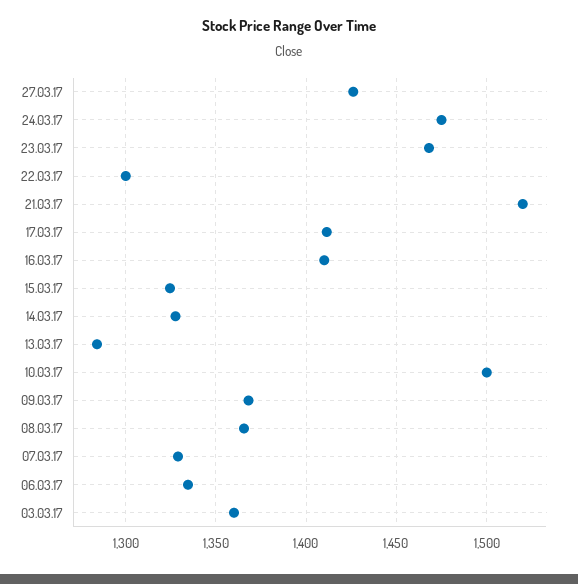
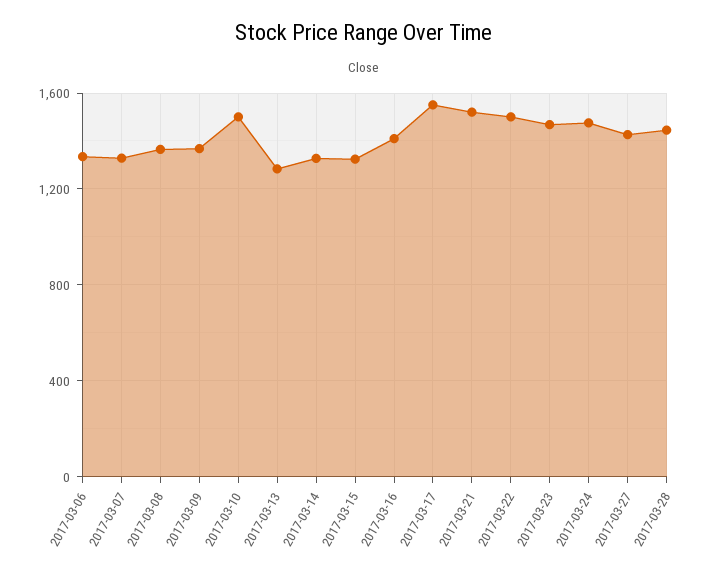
22.03.17: 1300 -> 1500
17.03.17: 1410 -> 1550
03.03.17: 1360 -> none
2017-03-28: none -> 1450

